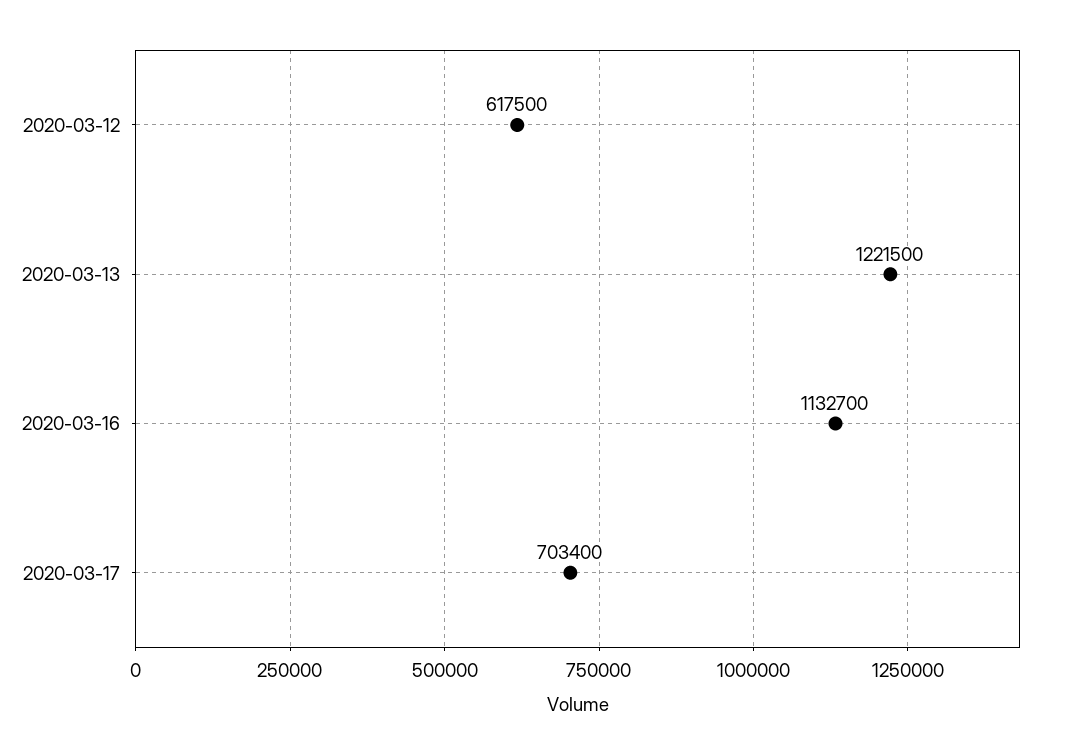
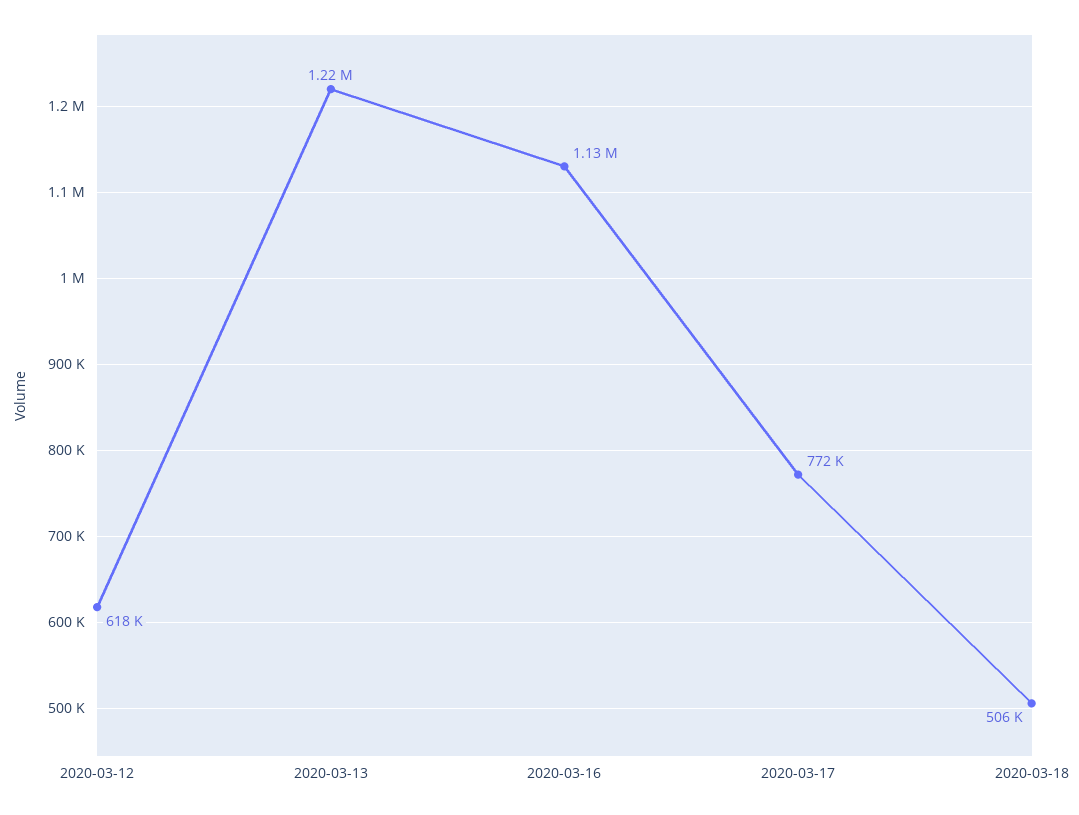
2020-03-17: 703400 -> 772000
2020-03-18: none -> 506000

